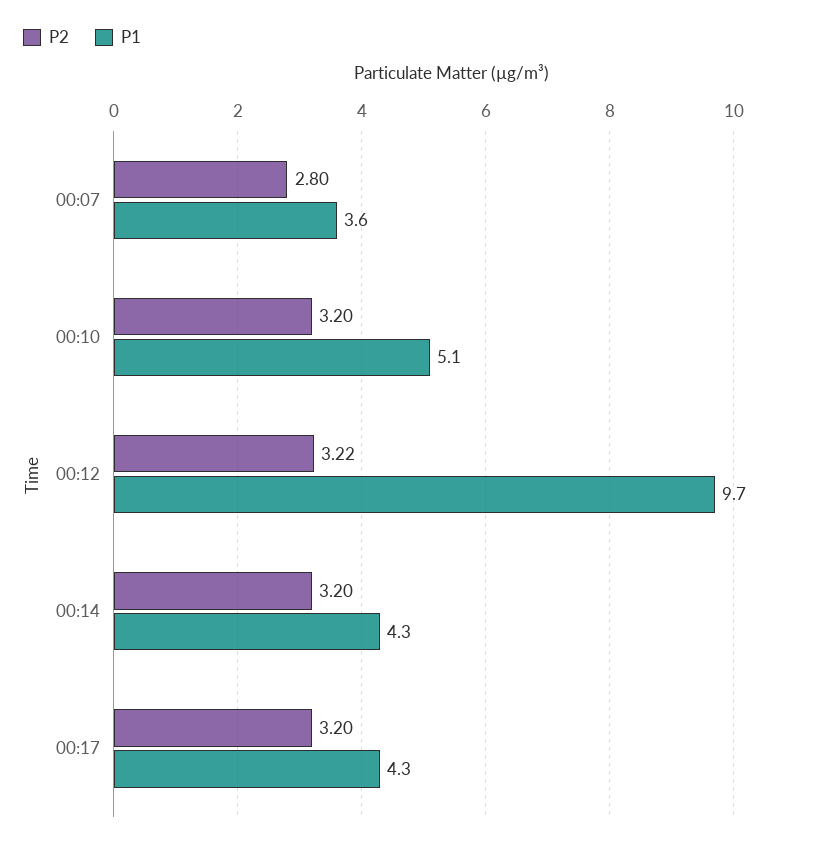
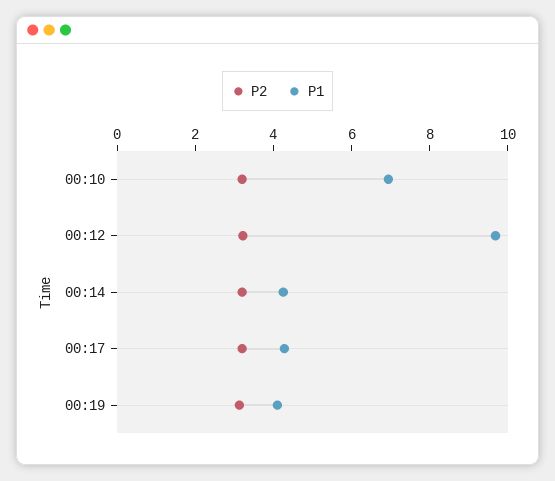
P2, 00:07: 2.8 -> none
P1, 00:07: 3.6 -> none
P1, 00:10: 5.1 -> 7
P2, 00:19: none -> 3
P1, 00:19: none -> 4

